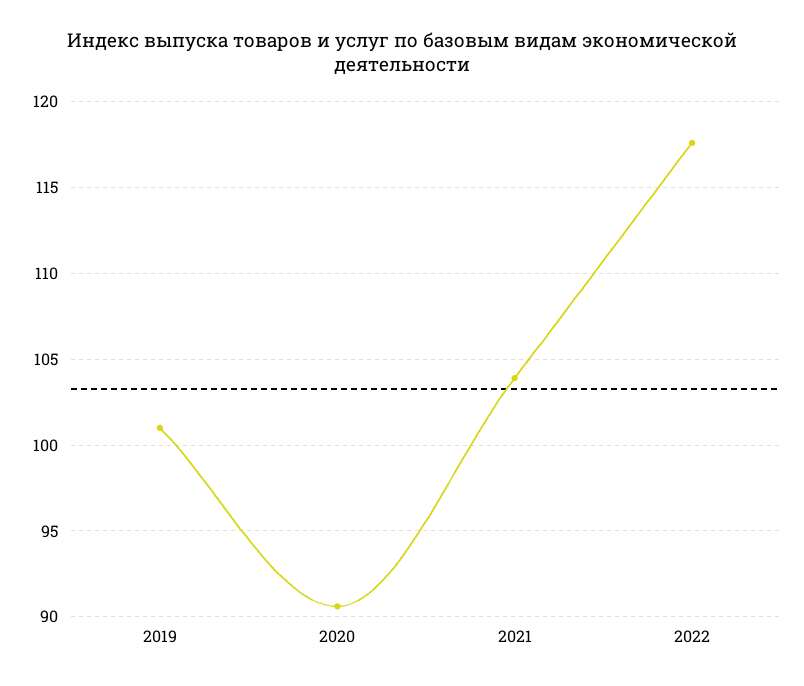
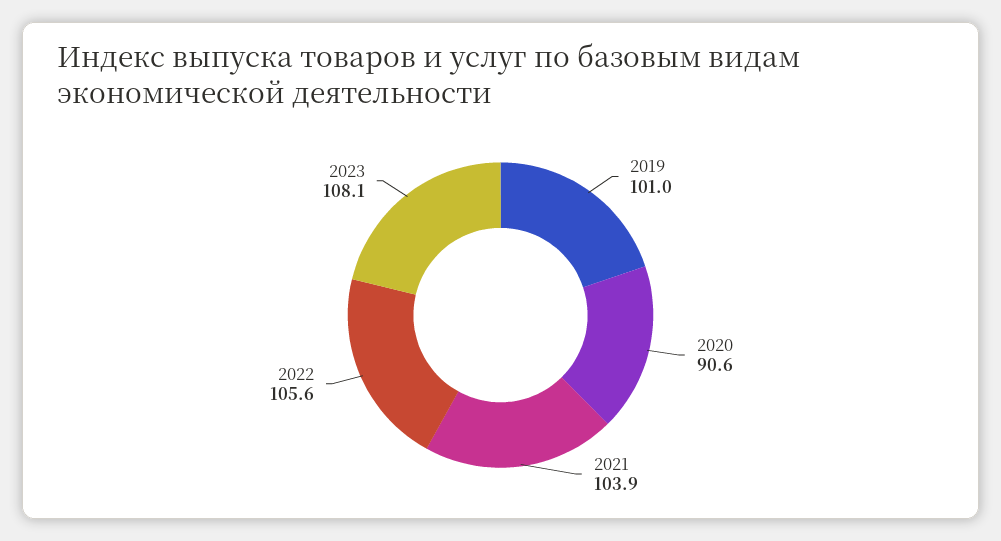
2022: 117.5 -> 105.6
2023: none -> 108.1

